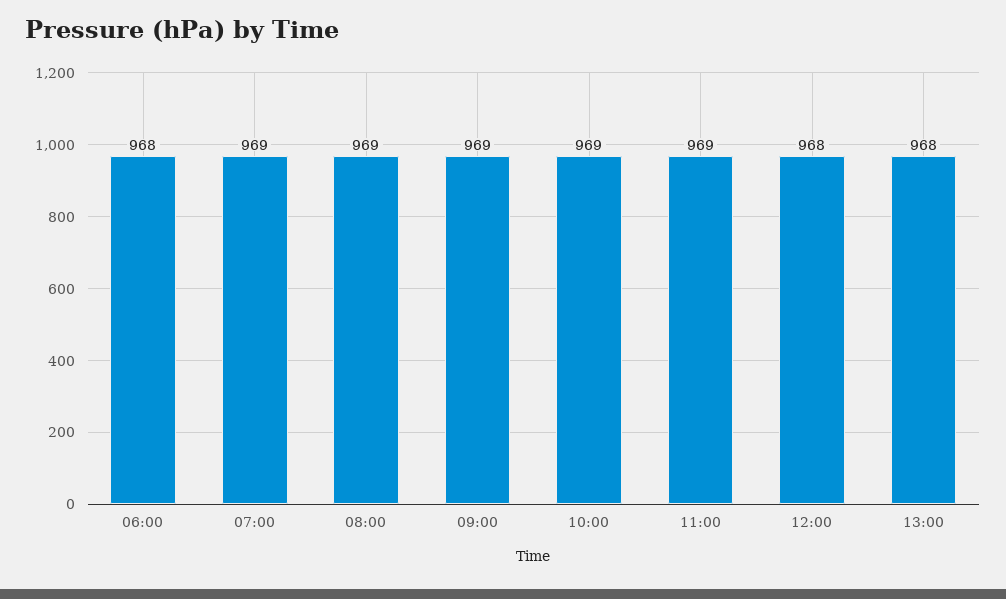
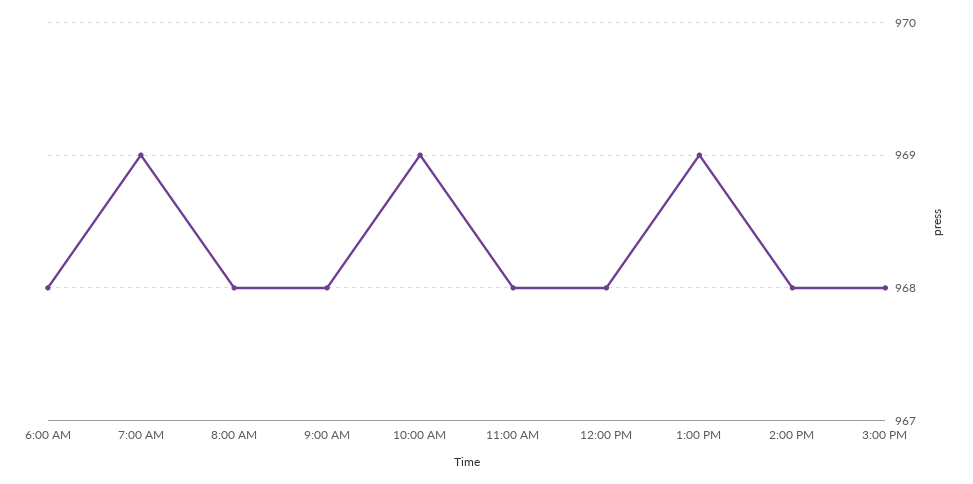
08:00: 969 -> 968
09:00: 969 -> 968
11:00: 969 -> 968
13:00: 968 -> 969
2:00 PM: none -> 968
3:00 PM: none -> 968

